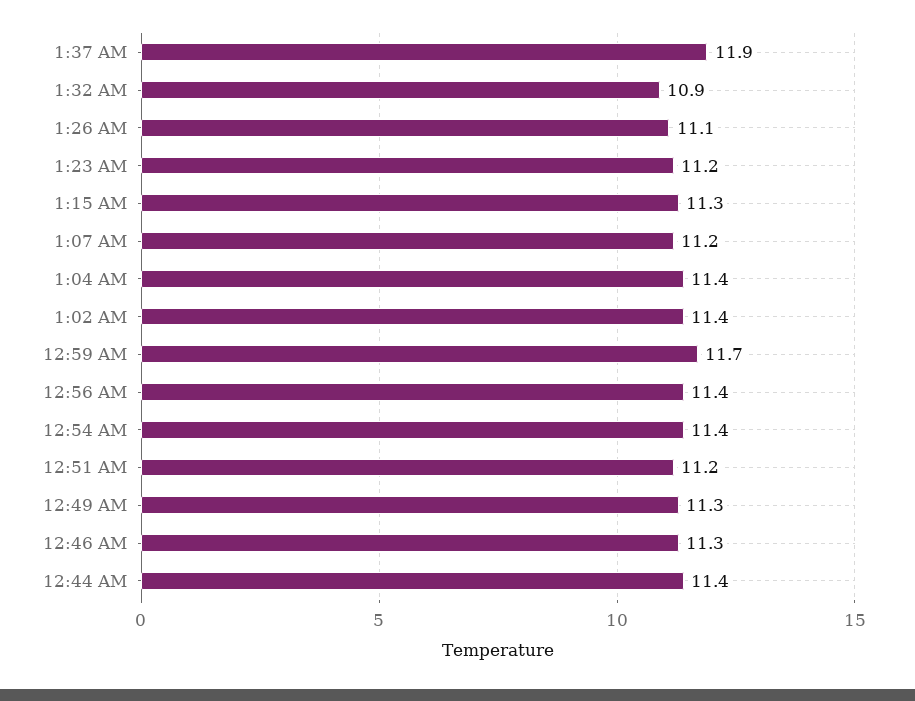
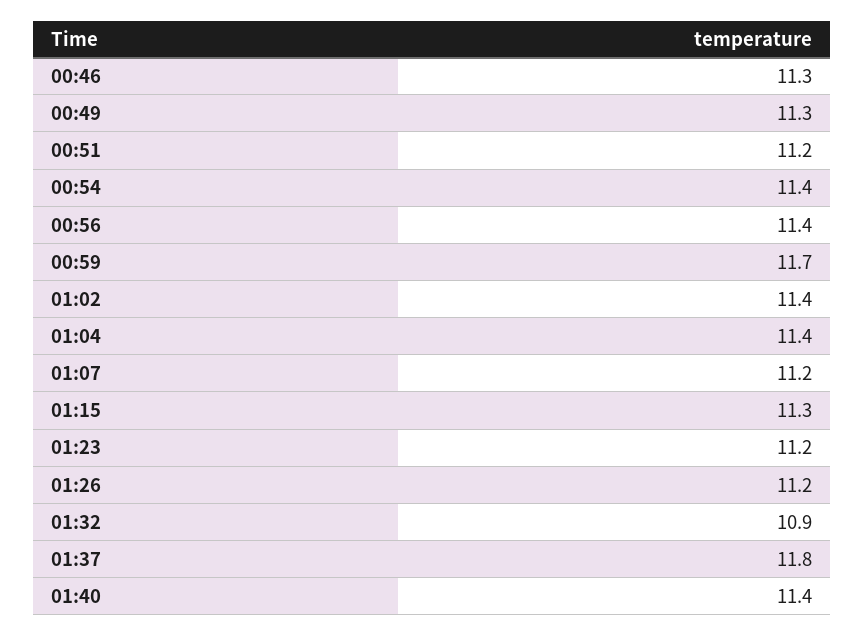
1:37 AM: 11.9 -> 11.8
1:26 AM: 11.1 -> 11.2
12:44 AM: 11.4 -> none
01:40: none -> 11.4

